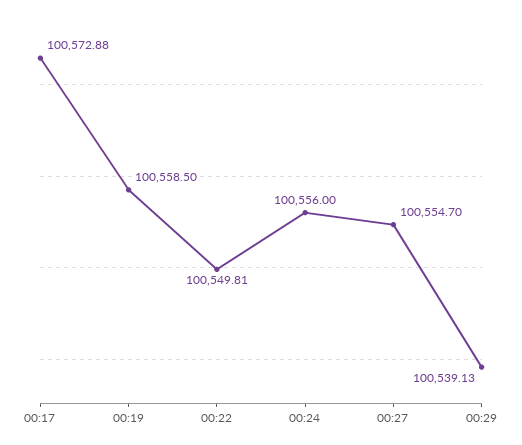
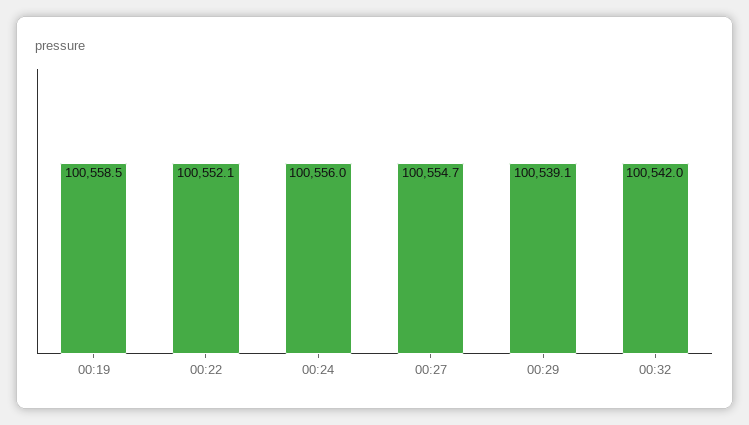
00:17: 100572.88 -> none
00:22: 100549.81 -> 100552.1
00:32: none -> 100542

